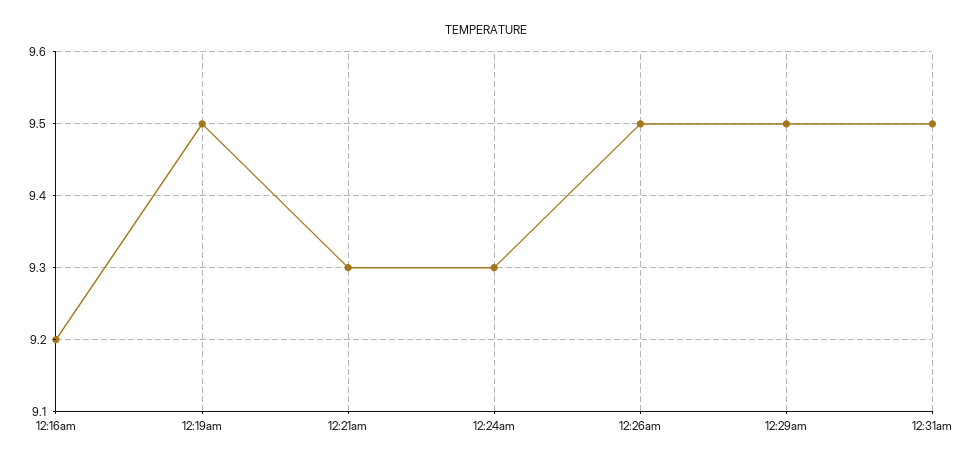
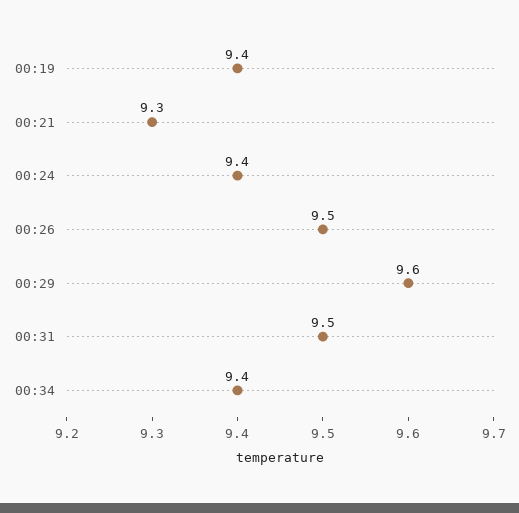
12:16am: 9.2 -> none
12:19am: 9.5 -> 9.4
12:24am: 9.3 -> 9.4
12:29am: 9.5 -> 9.6
00:34: none -> 9.4

